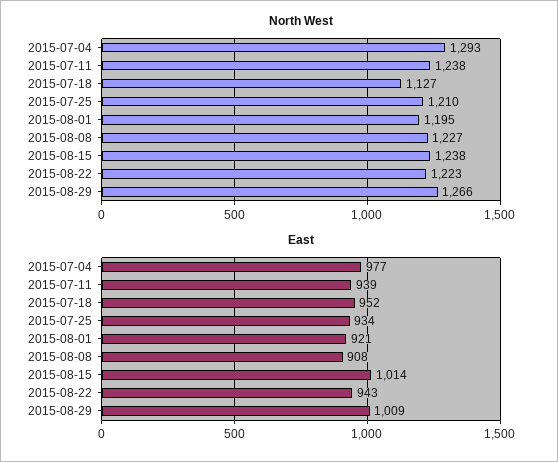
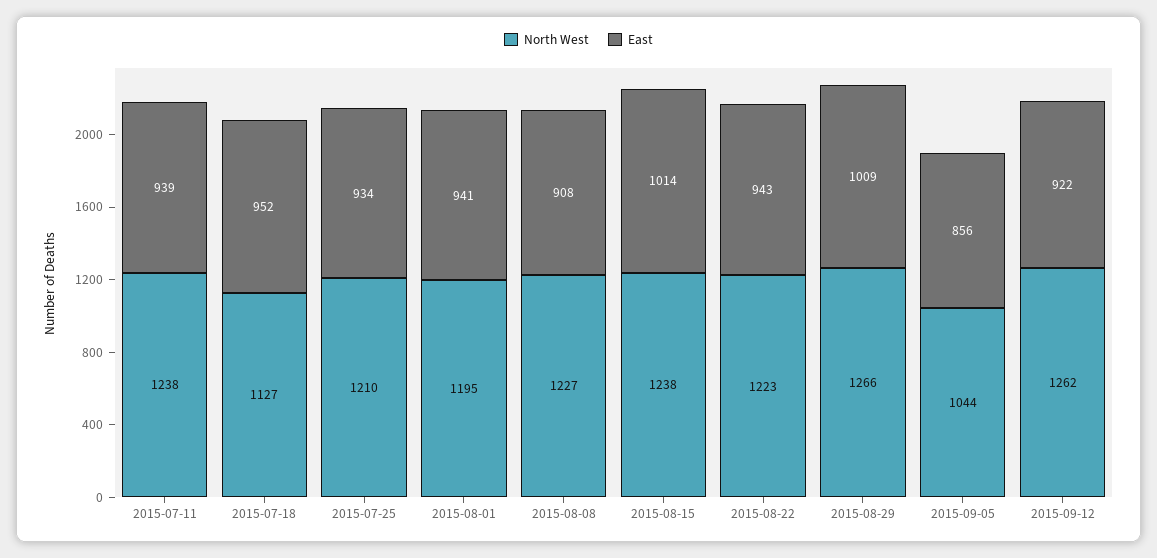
North West, 2015-07-04: 1293 -> none
East, 2015-07-04: 977 -> none
East, 2015-08-01: 921 -> 941
North West, 2015-09-05: none -> 1044
East, 2015-09-05: none -> 856
North West, 2015-09-12: none -> 1262
East, 2015-09-12: none -> 922

